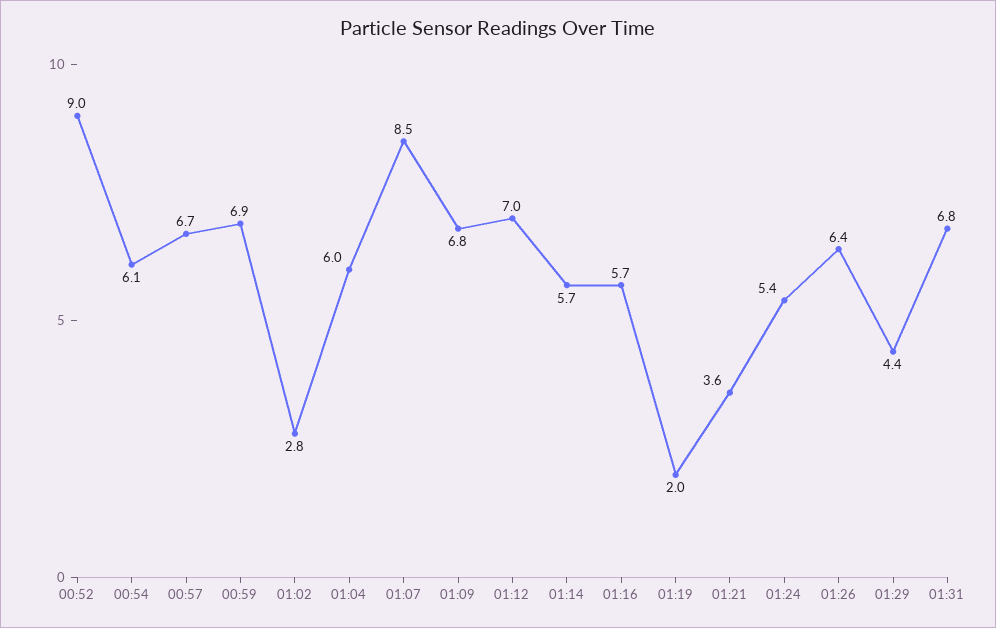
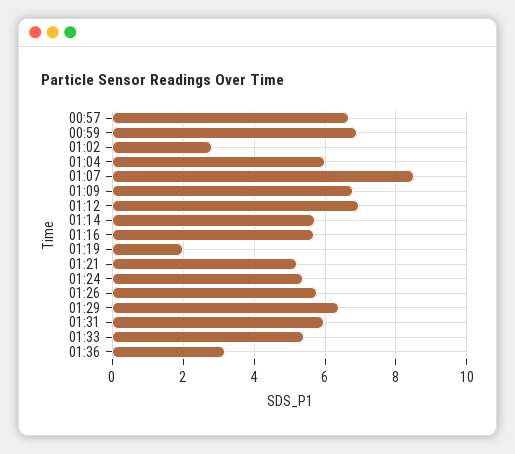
00:52: 9 -> none
00:54: 6.1 -> none
01:21: 3.6 -> 5.2
01:26: 6.4 -> 5.8
01:29: 4.4 -> 6.4
01:31: 6.8 -> 6
01:33: none -> 5.4
01:36: none -> 3.2

